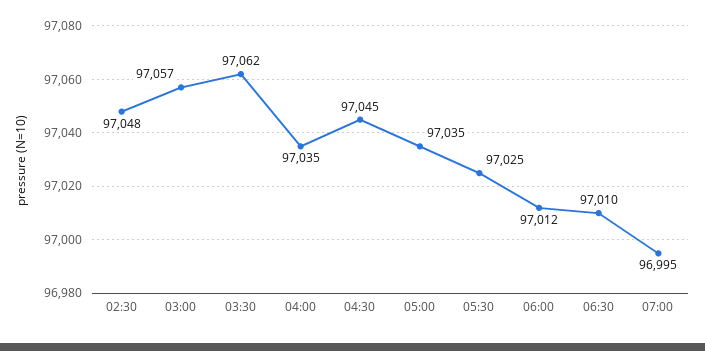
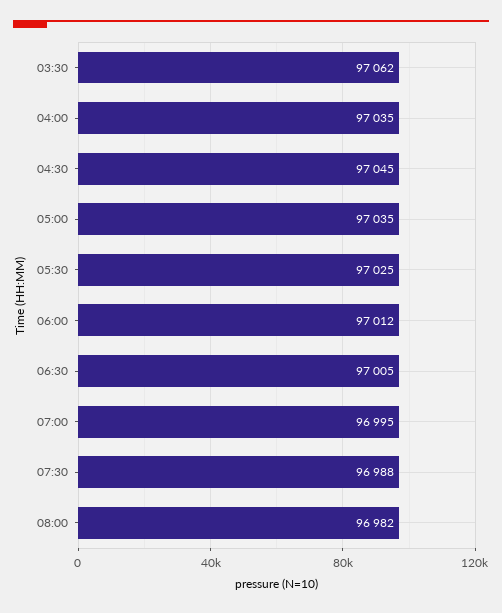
02:30: 97048 -> none
03:00: 97057 -> none
06:30: 97010 -> 97005
07:30: none -> 96988
08:00: none -> 96982

